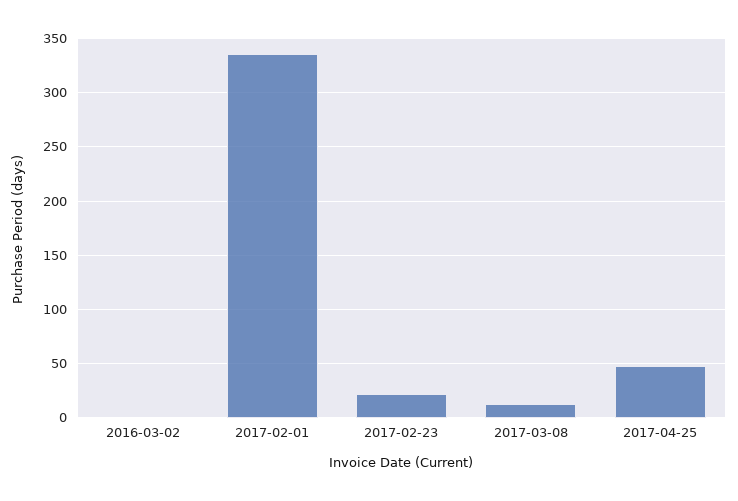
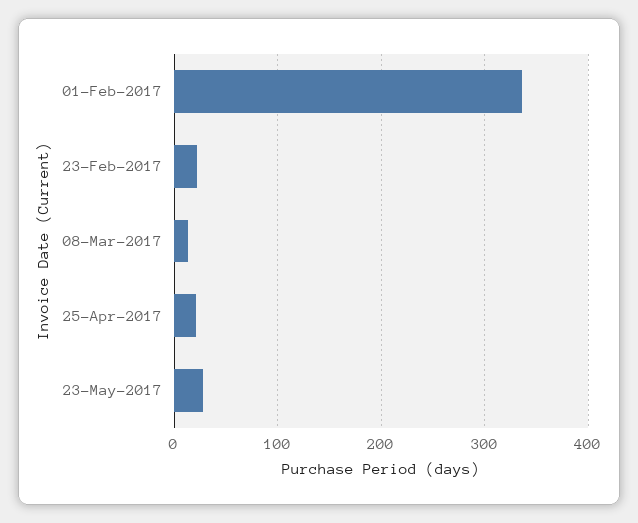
2016-03-02: 0 -> none
2017-04-25: 50 -> 20
23-May-2017: none -> 30

